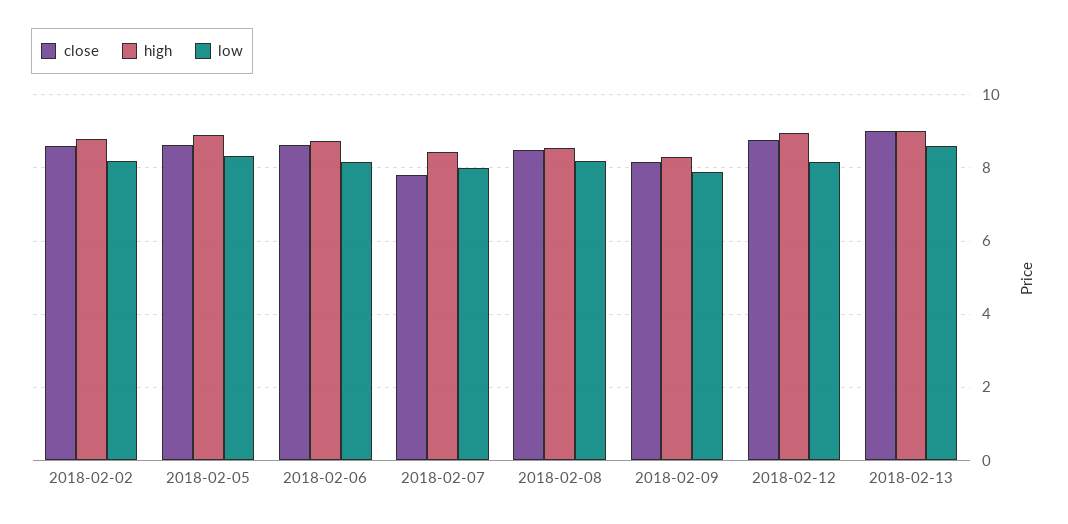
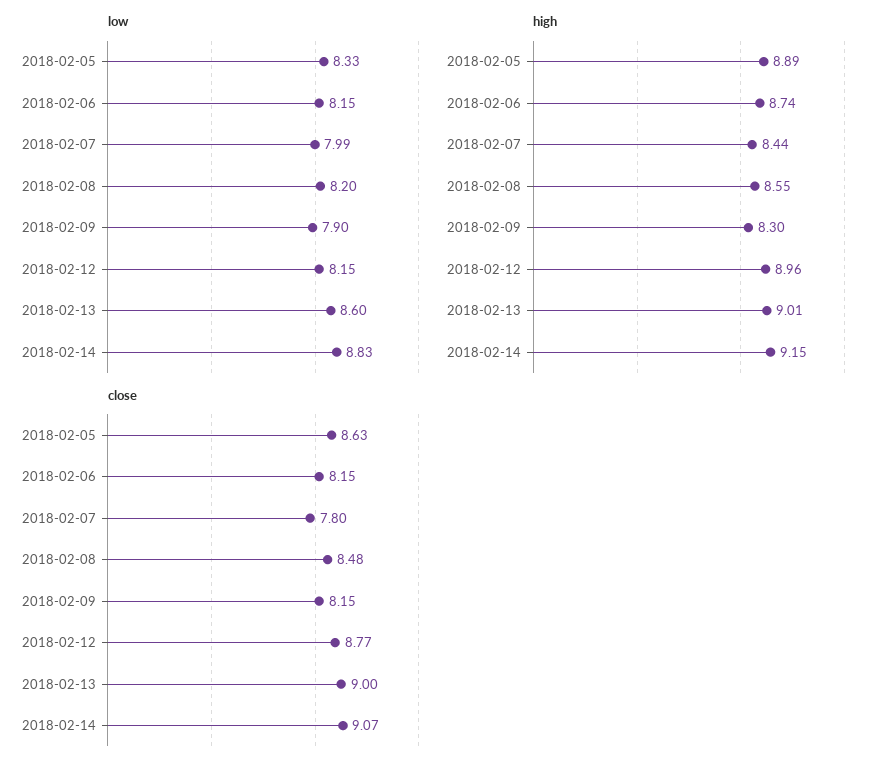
close, 2018-02-02: 8.6 -> none
high, 2018-02-02: 8.8 -> none
low, 2018-02-02: 8.2 -> none
close, 2018-02-06: 8.6 -> 8.15
low, 2018-02-14: none -> 8.83
high, 2018-02-14: none -> 9.15
close, 2018-02-14: none -> 9.07

